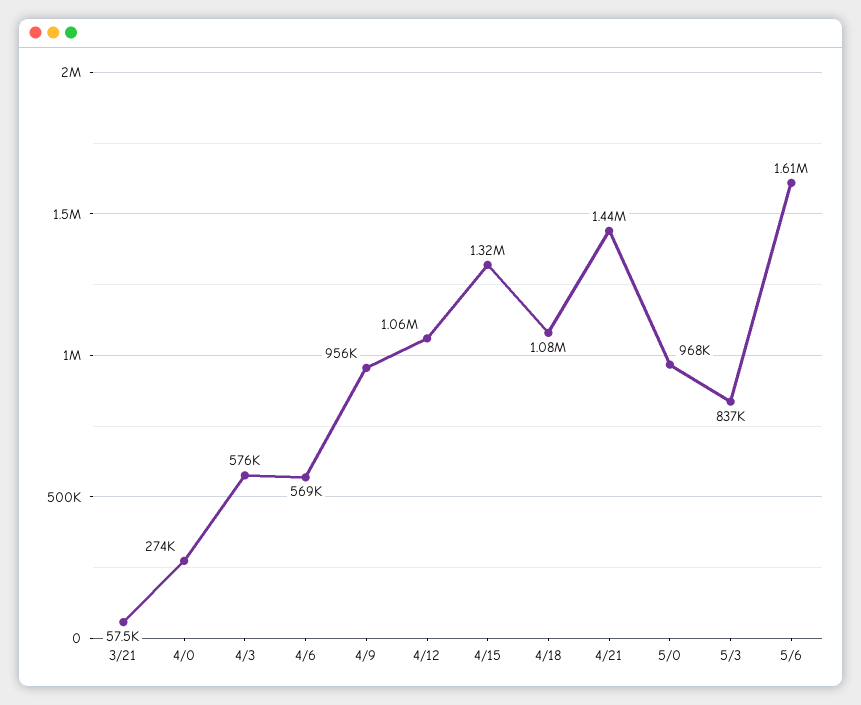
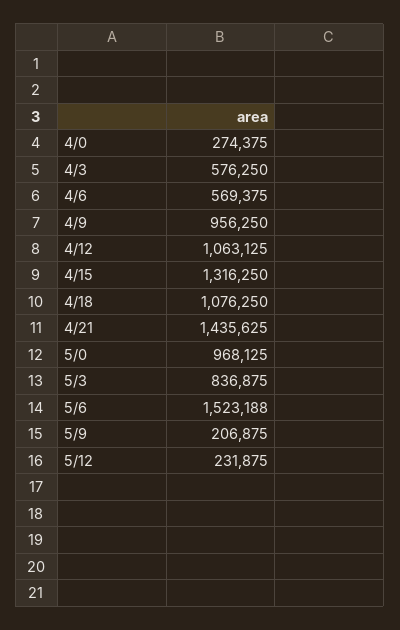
3/21: 57500 -> none
5/6: 1610000 -> 1523188
5/9: none -> 206875
5/12: none -> 231875

